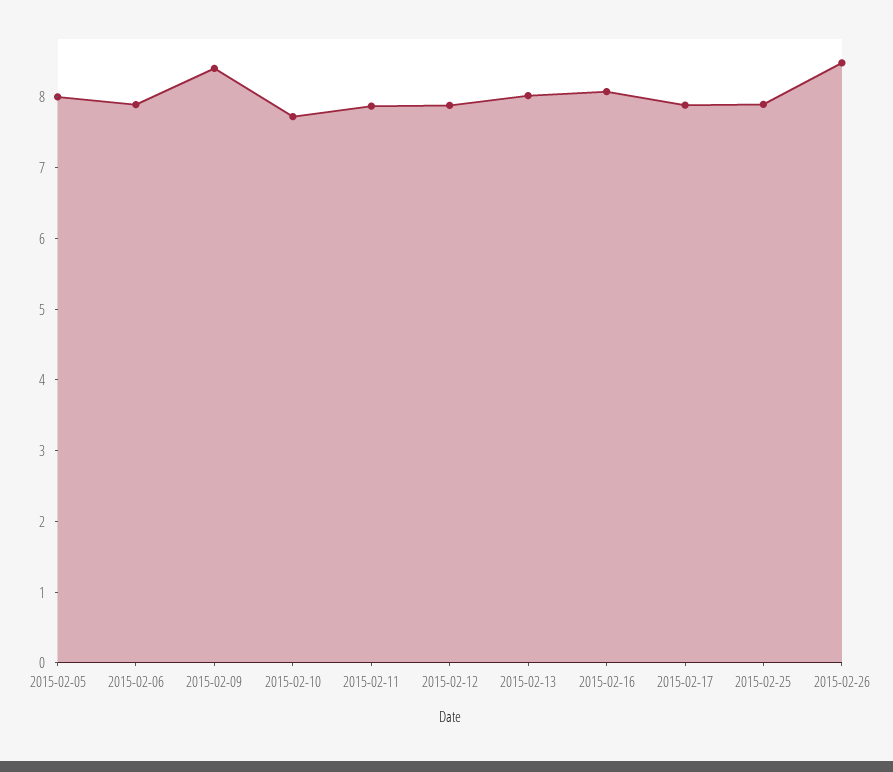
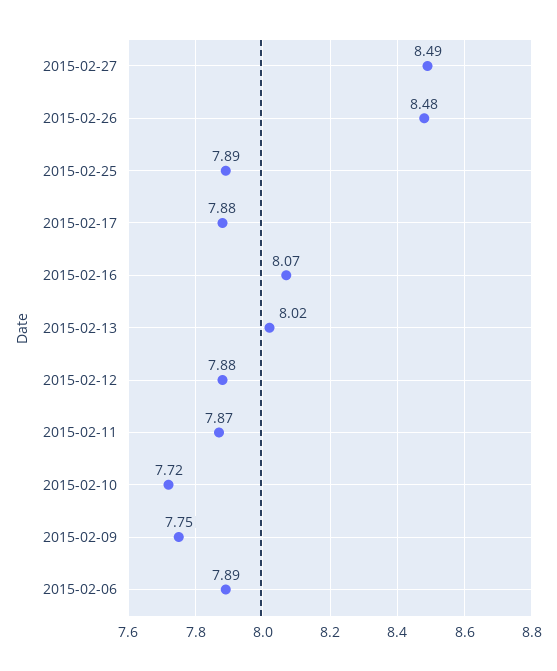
2015-02-05: 8 -> none
2015-02-09: 8.4 -> 7.75
2015-02-27: none -> 8.49

